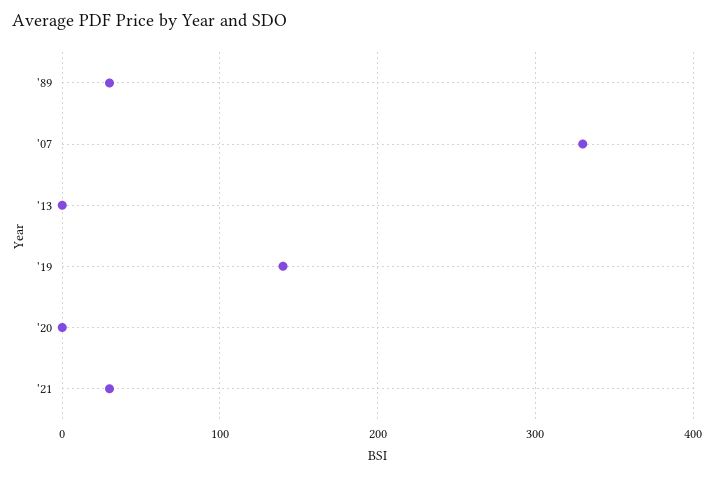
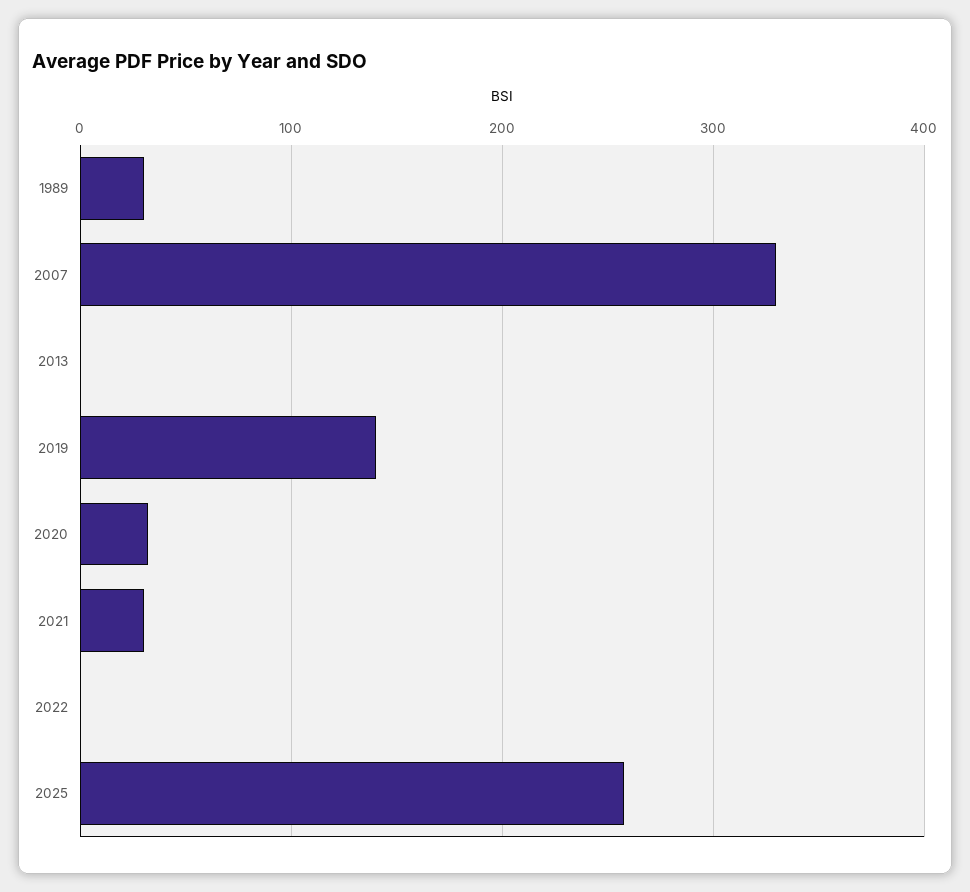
'20: 0 -> 30
2022: none -> 0
2025: none -> 260

